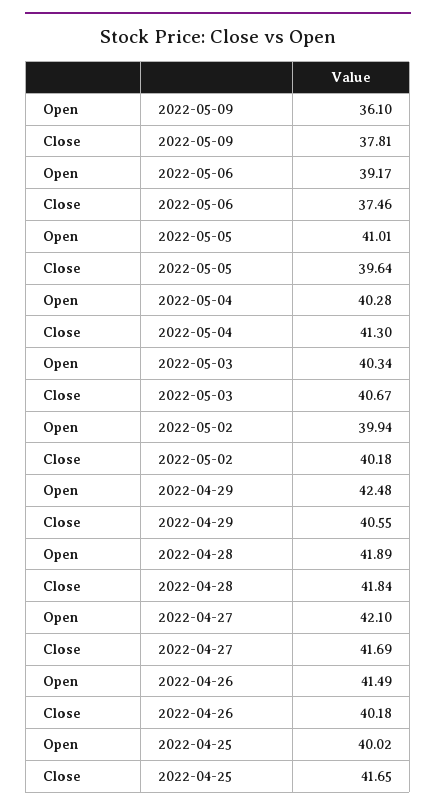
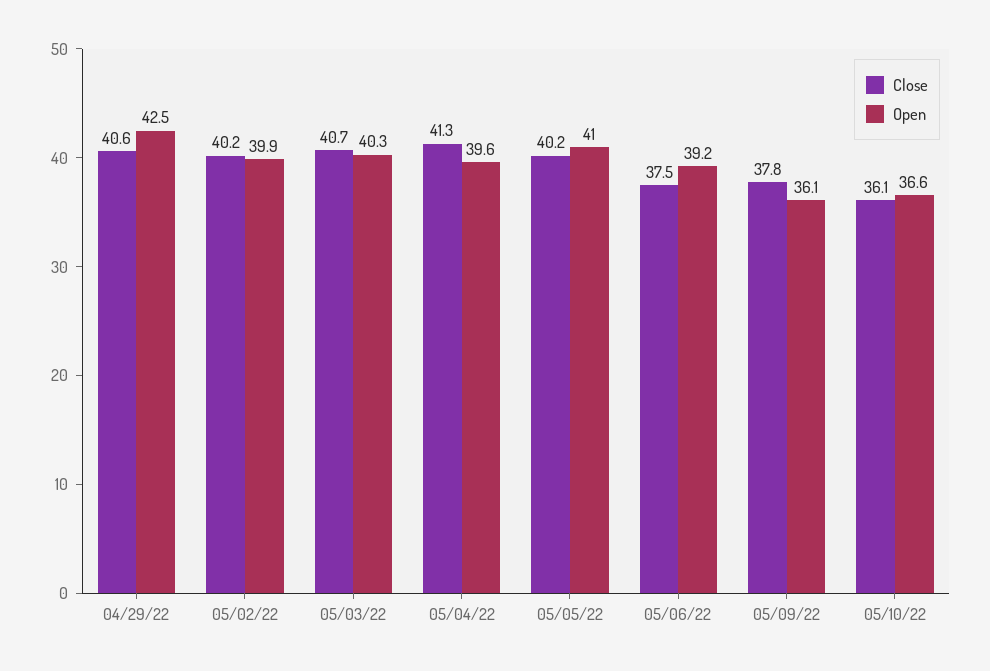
Close, 2022-05-05: 39.64 -> 40.2
Open, 2022-05-04: 40.28 -> 39.6
Open, 2022-04-28: 41.89 -> none
Close, 2022-04-28: 41.84 -> none
Open, 2022-04-27: 42.1 -> none
Close, 2022-04-27: 41.69 -> none
Open, 2022-04-26: 41.49 -> none
Close, 2022-04-26: 40.18 -> none
Open, 2022-04-25: 40.02 -> none
Close, 2022-04-25: 41.65 -> none
Close, 05/10/22: none -> 36.1
Open, 05/10/22: none -> 36.6

